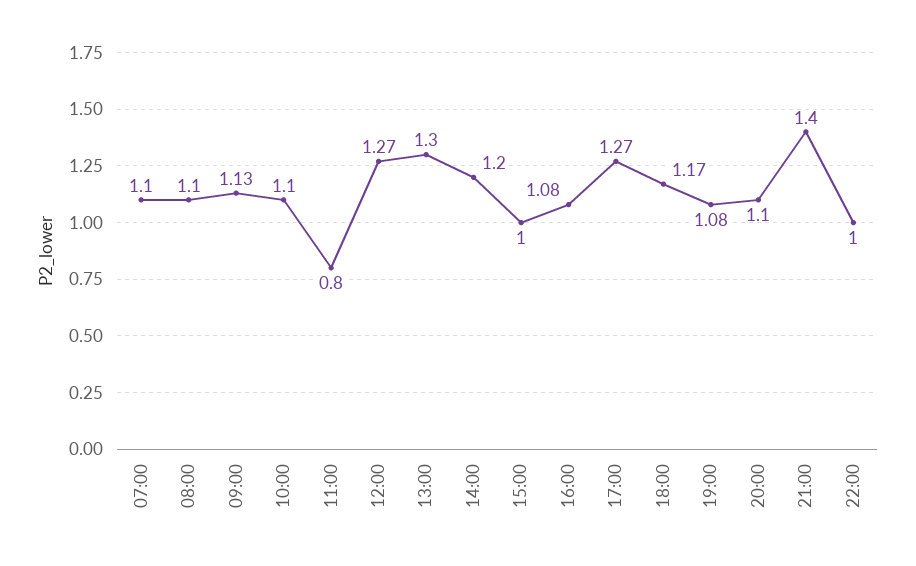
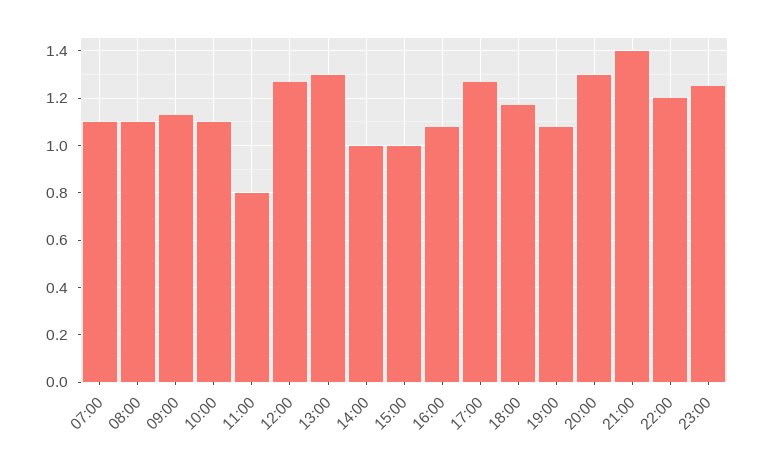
14:00: 1.2 -> 1
20:00: 1.1 -> 1.3
22:00: 1 -> 1.2
23:00: none -> 1.25

